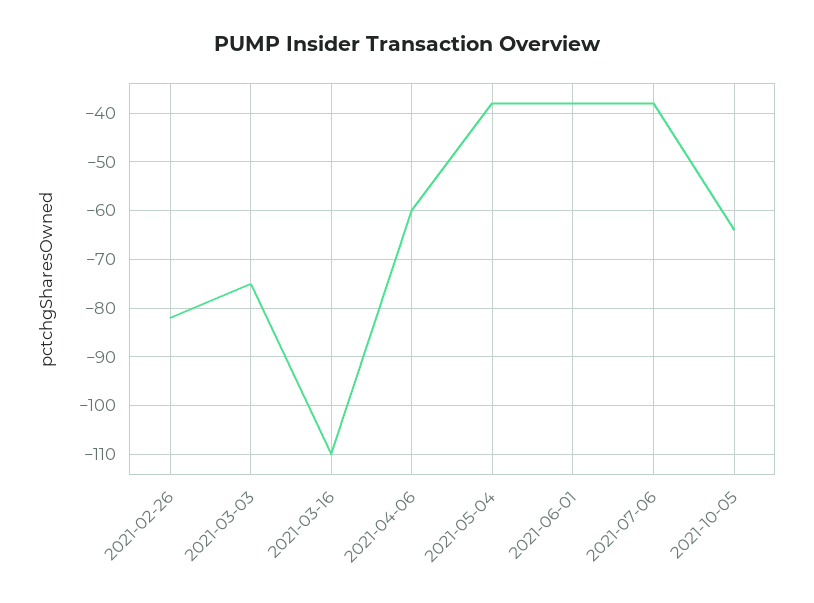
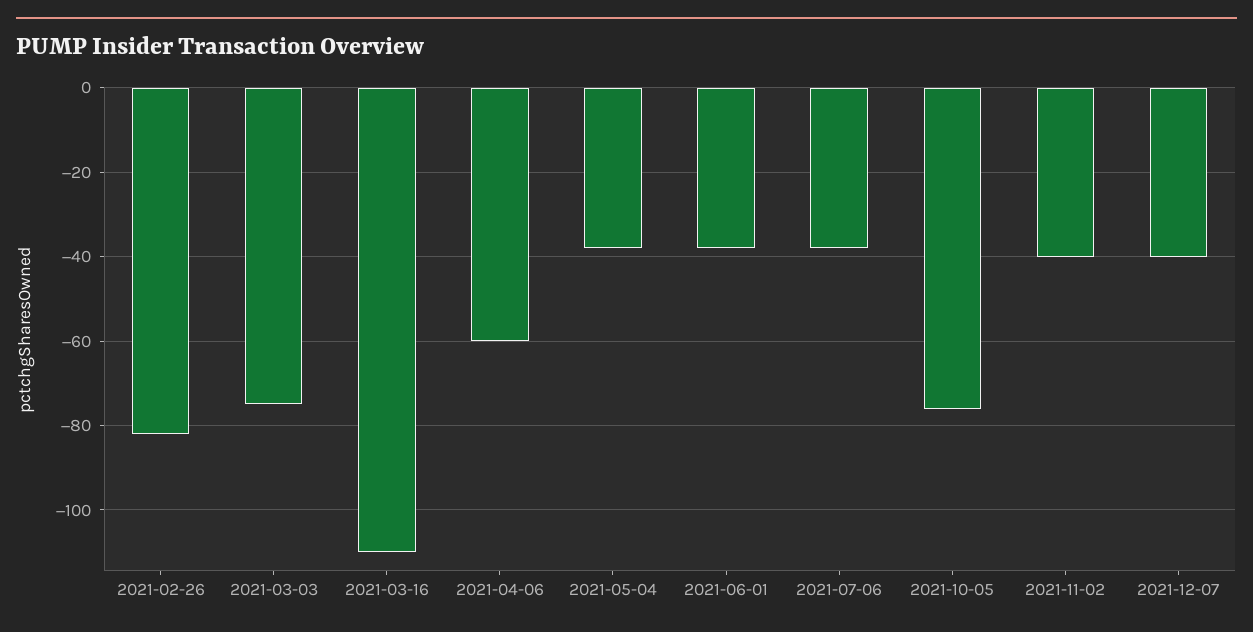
2021-10-05: -65 -> -75
2021-11-02: none -> -40
2021-12-07: none -> -40

